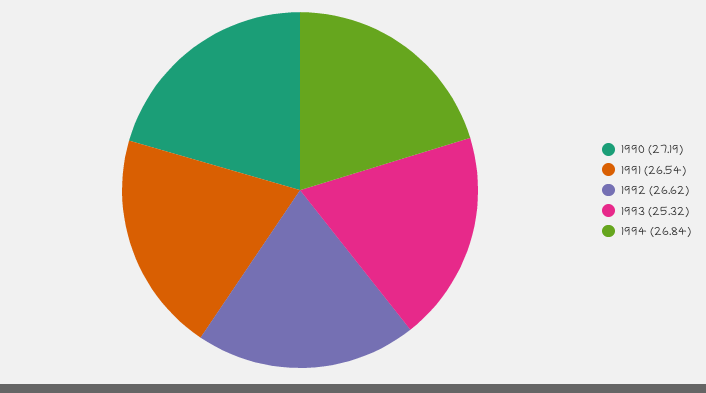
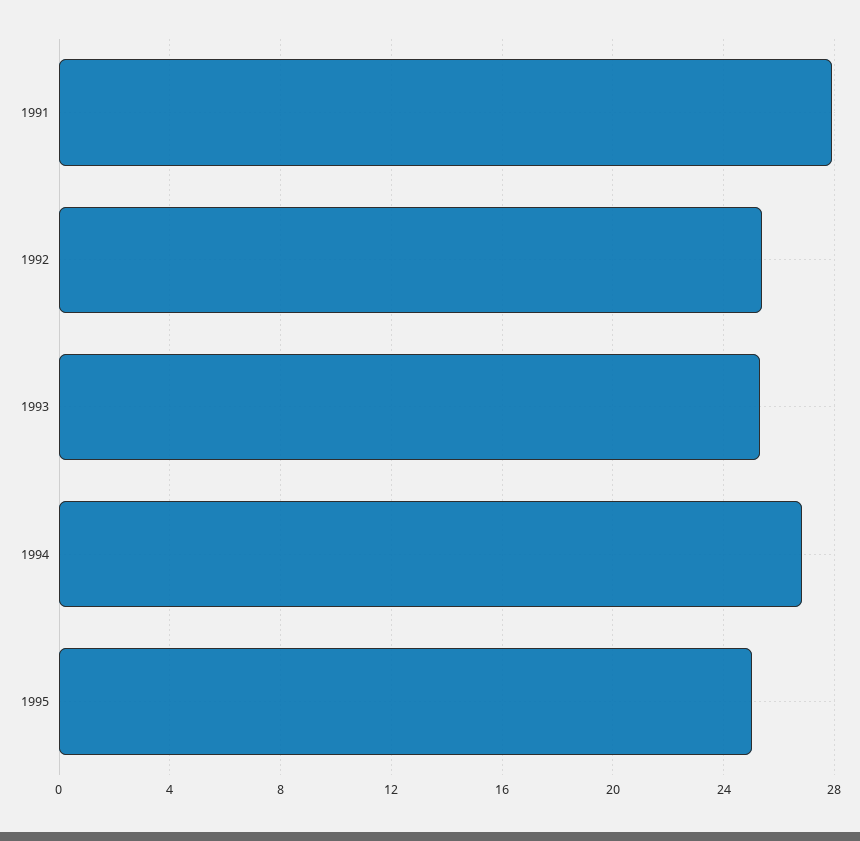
1990: 27.19 -> none
1991: 26.54 -> 28
1992: 26.62 -> 25.5
1995: none -> 25

